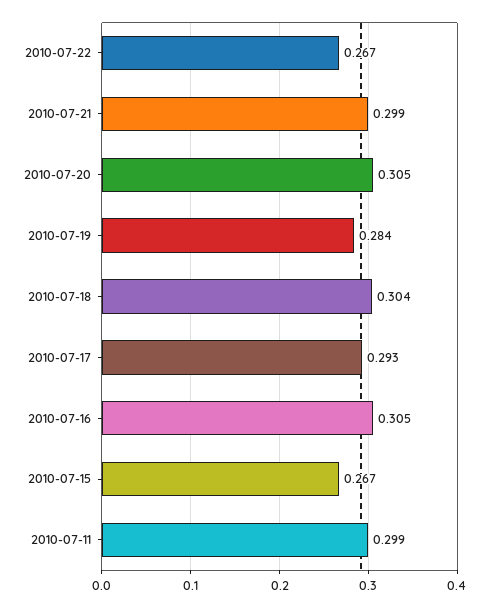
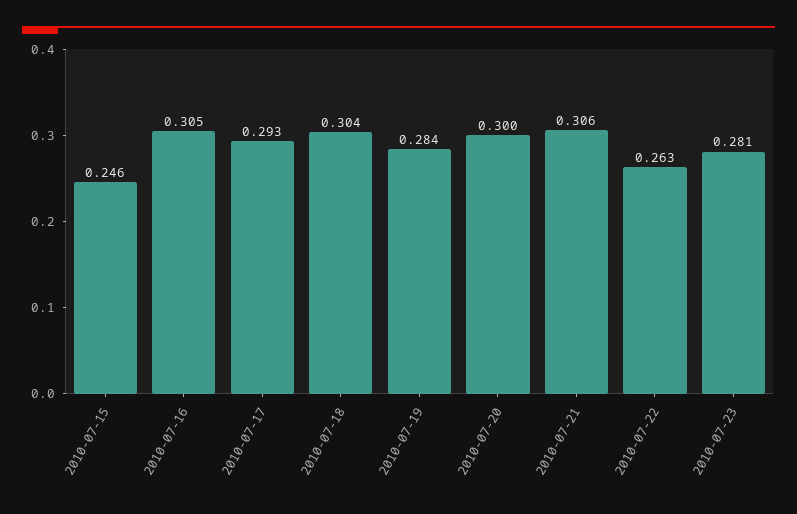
2010-07-22: 0.267 -> 0.263
2010-07-21: 0.299 -> 0.306
2010-07-20: 0.305 -> 0.3
2010-07-15: 0.267 -> 0.246
2010-07-11: 0.299 -> none
2010-07-23: none -> 0.281

